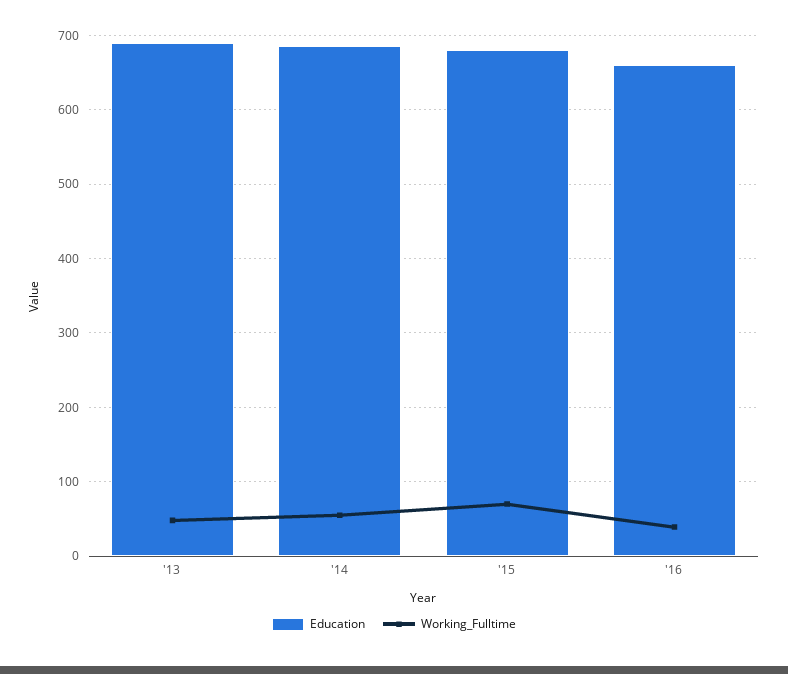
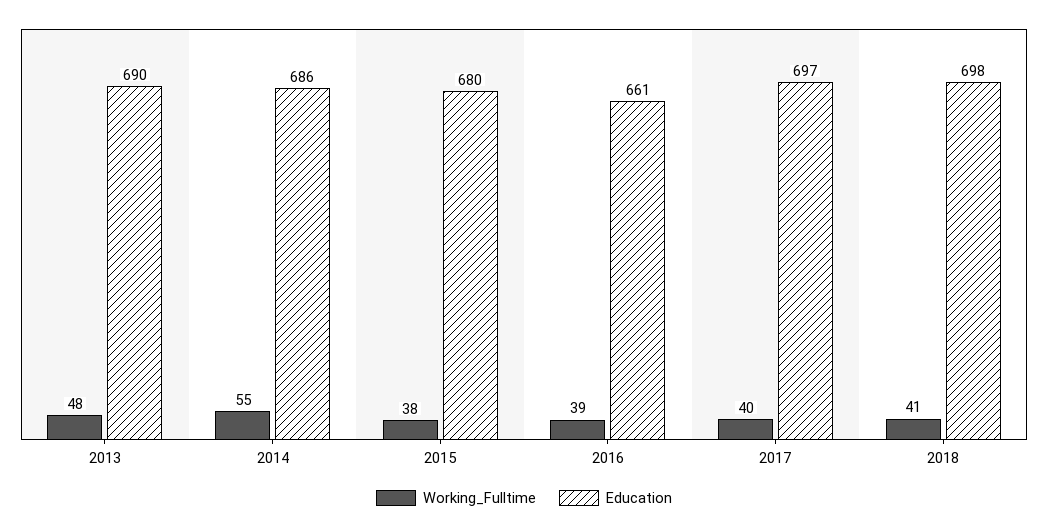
Working_Fulltime, '15: 70 -> 38
Working_Fulltime, 2017: none -> 40
Education, 2017: none -> 697
Working_Fulltime, 2018: none -> 41
Education, 2018: none -> 698

